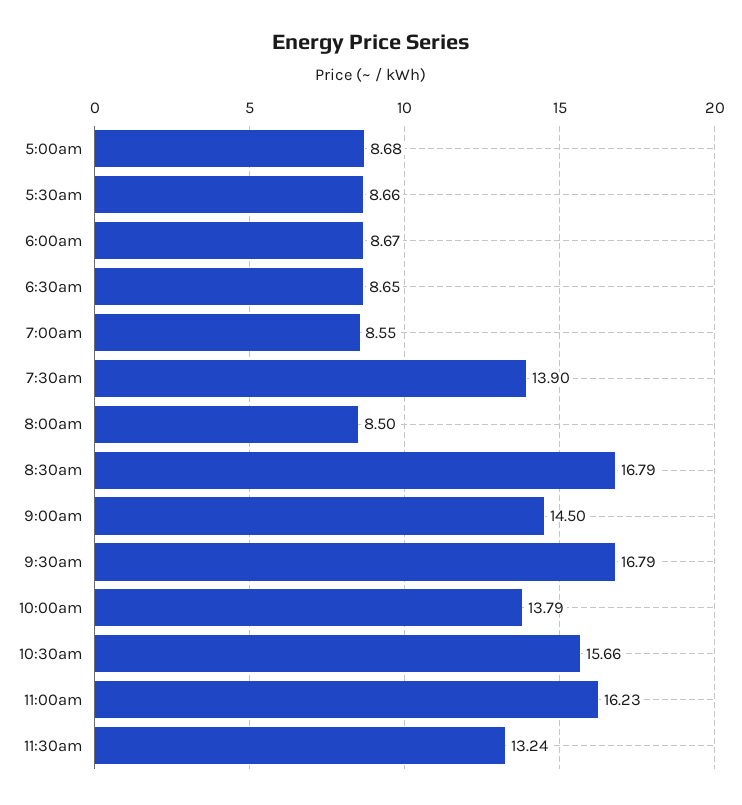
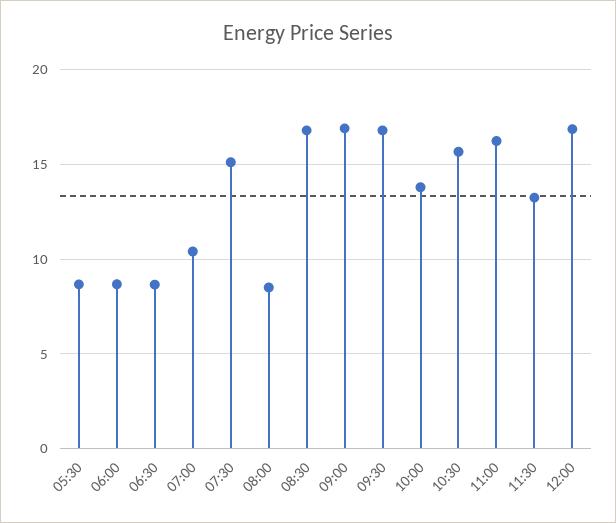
5:00am: 8.68 -> none
7:00am: 8.55 -> 10.5
7:30am: 13.9 -> 15
9:00am: 14.5 -> 17
12:00: none -> 17

